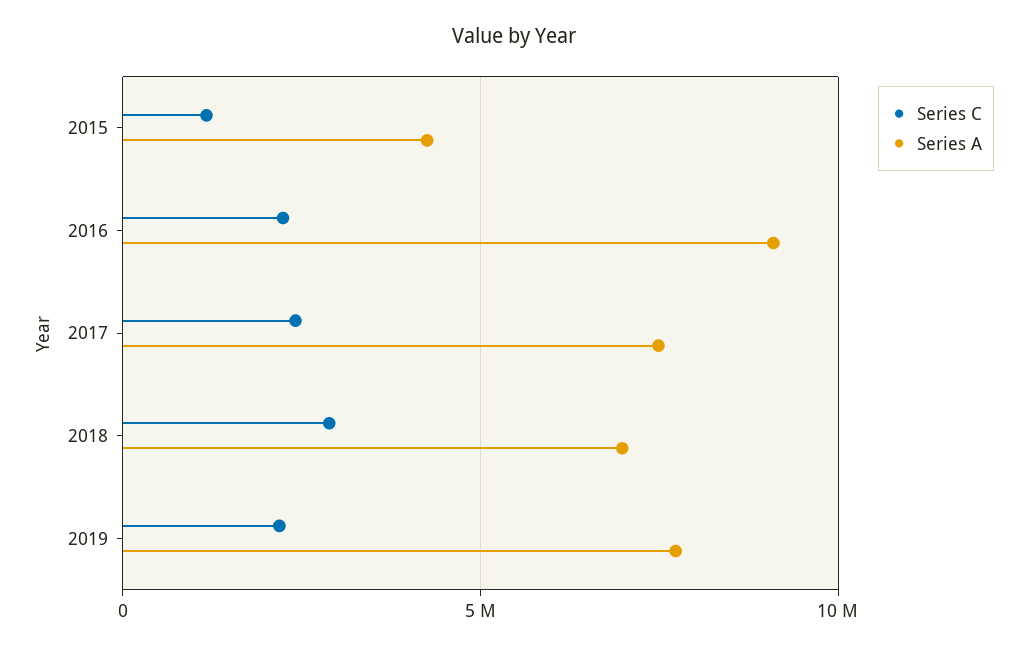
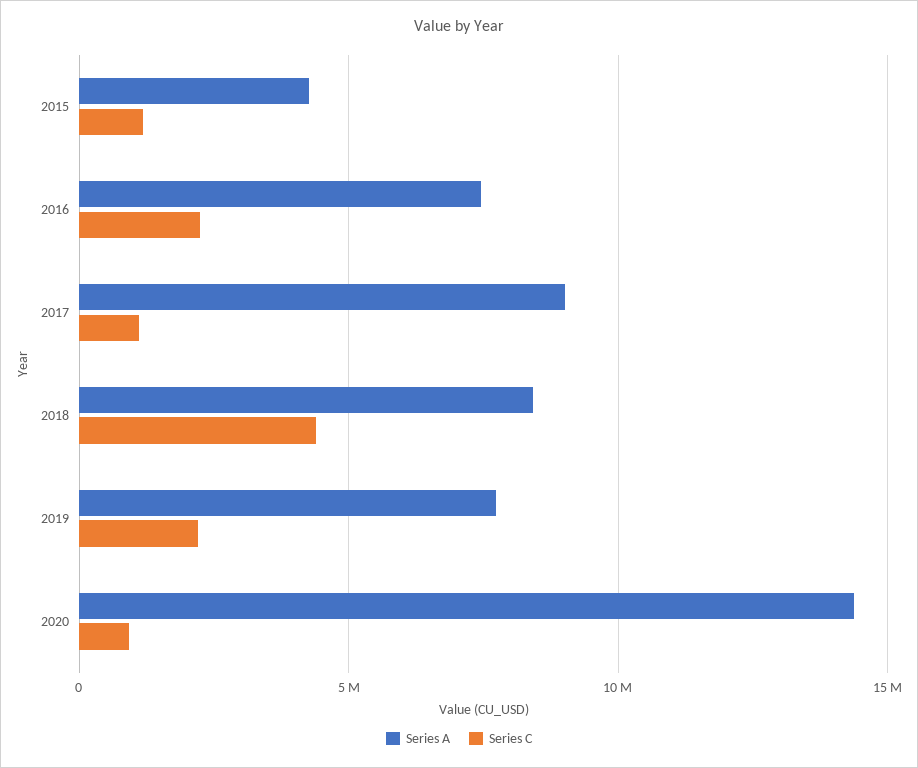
Series A, 2016: 9000000 -> 7500000
Series C, 2017: 2500000 -> 1000000
Series A, 2017: 7500000 -> 9000000
Series C, 2018: 3000000 -> 4500000
Series A, 2018: 7000000 -> 8500000
Series A, 2020: none -> 14500000
Series C, 2020: none -> 1000000

